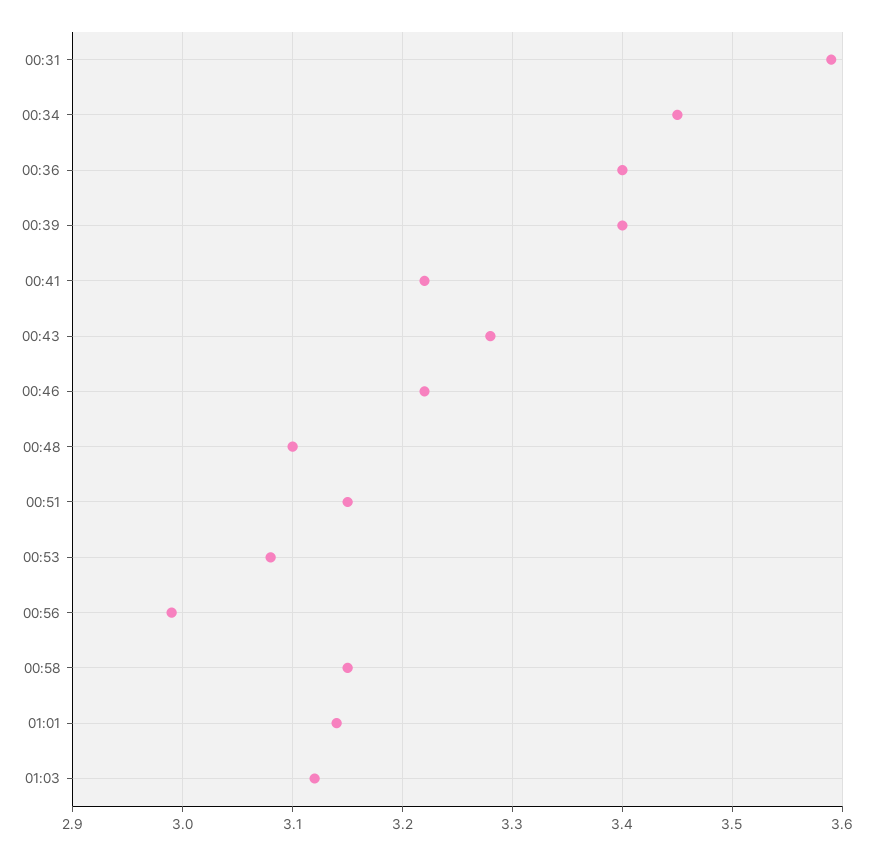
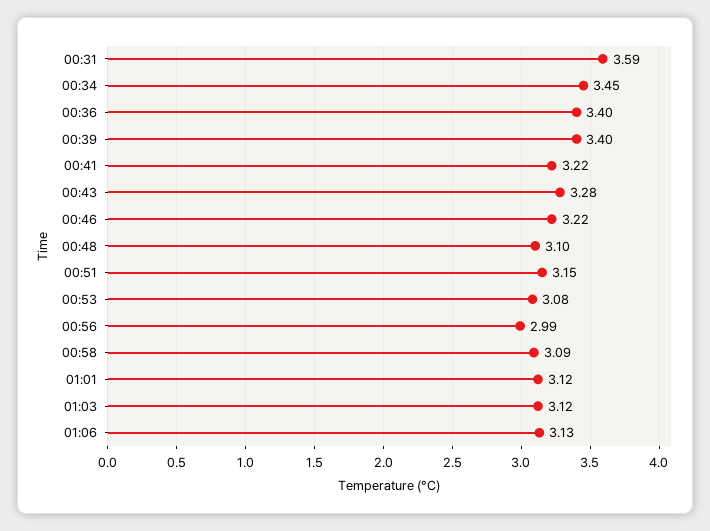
00:58: 3.15 -> 3.09
01:01: 3.14 -> 3.12
01:06: none -> 3.13

